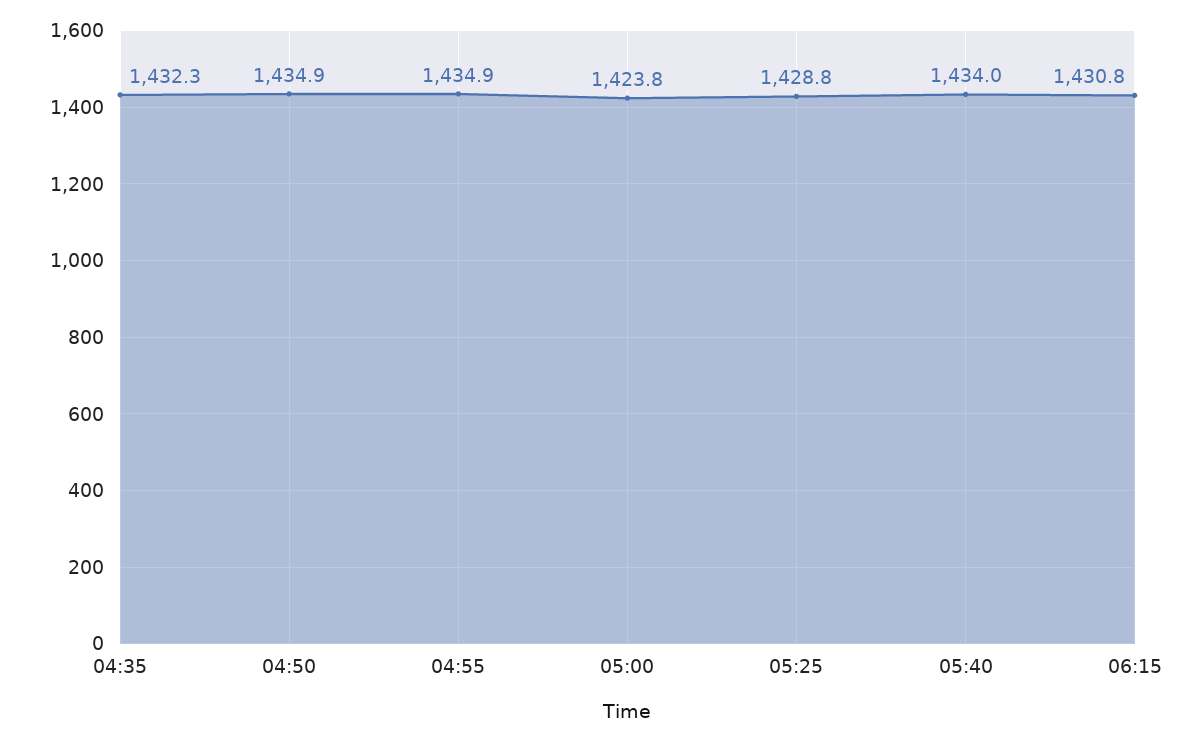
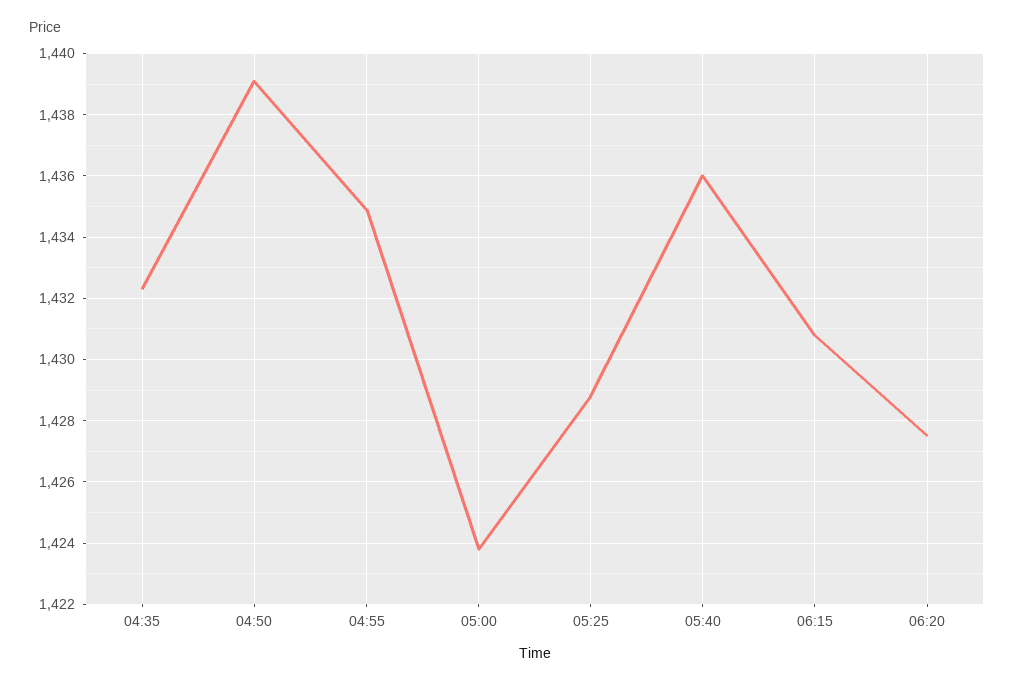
04:50: 1434.9 -> 1439
05:40: 1434 -> 1436
06:20: none -> 1427.5

